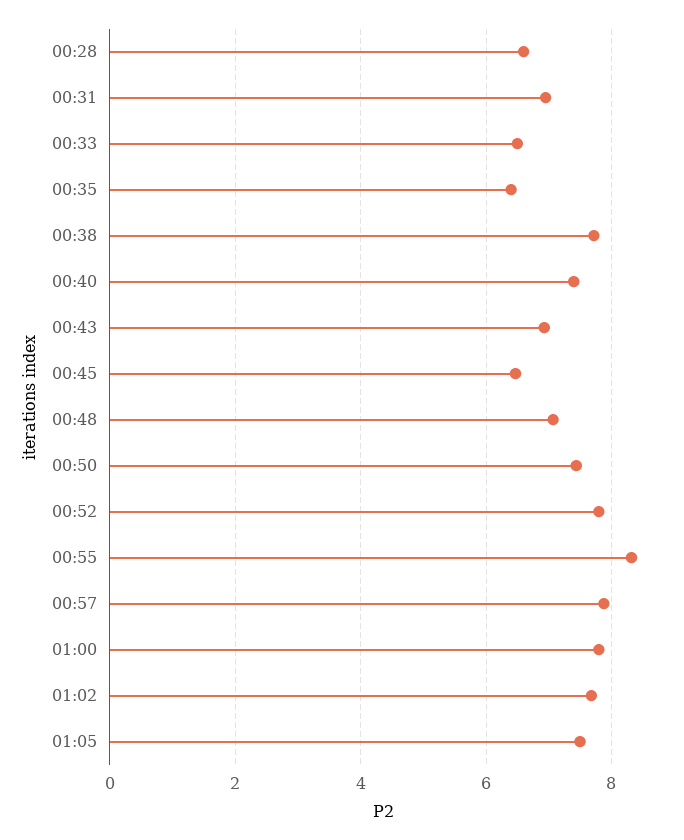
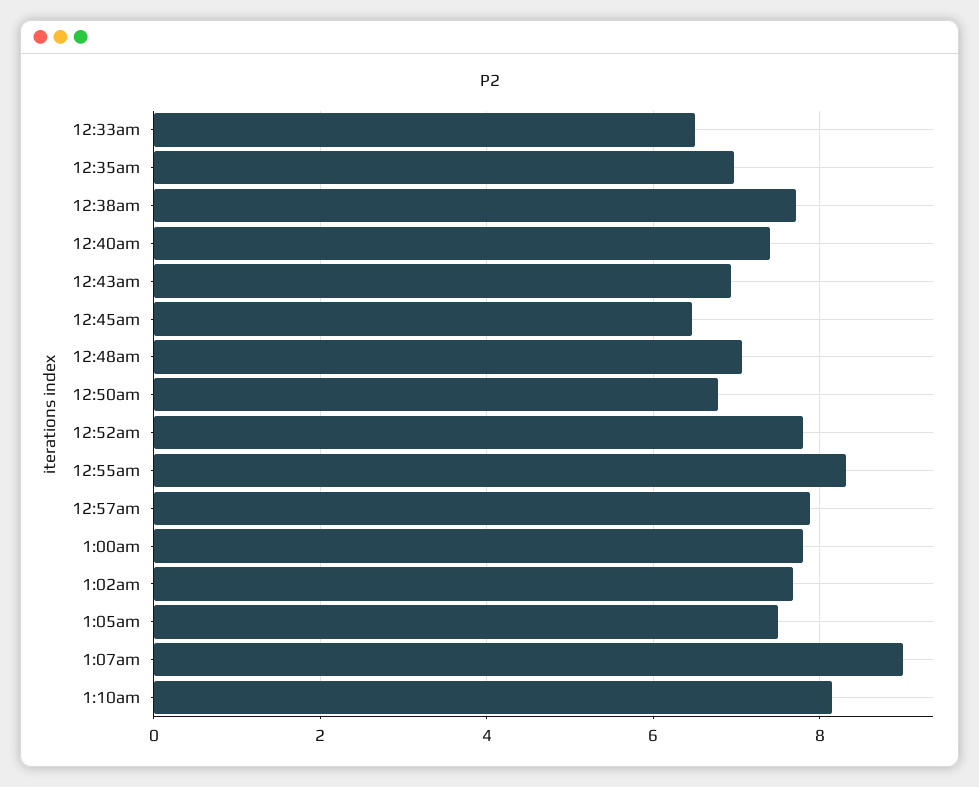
00:28: 6.6 -> none
00:31: 7 -> none
00:35: 6.4 -> 7
00:50: 7.4 -> 6.8
1:07am: none -> 9
1:10am: none -> 8.2

